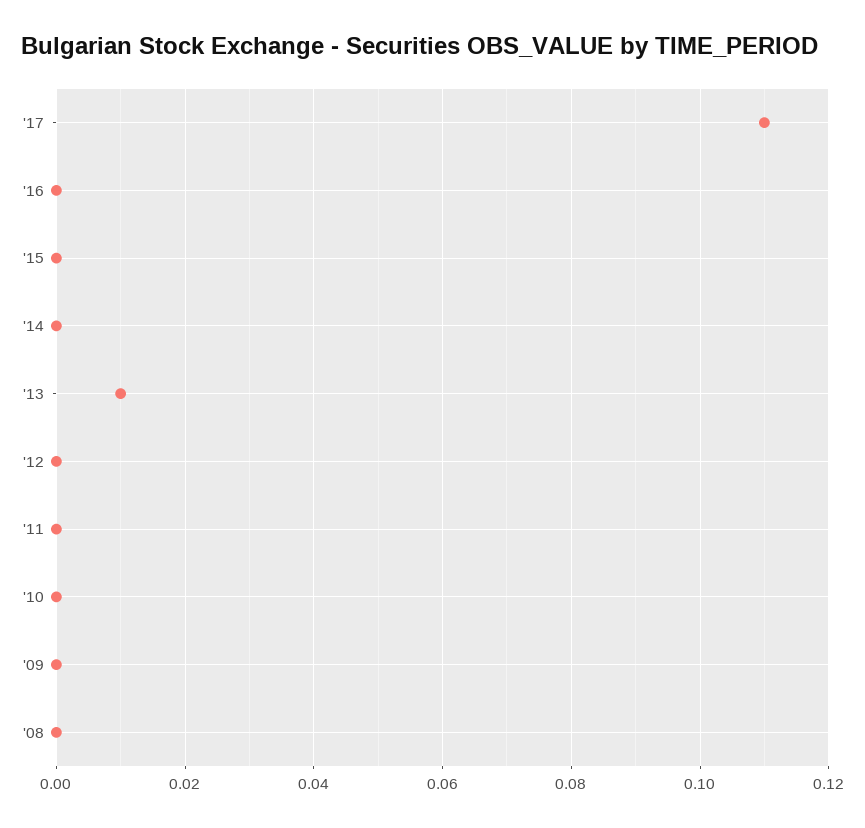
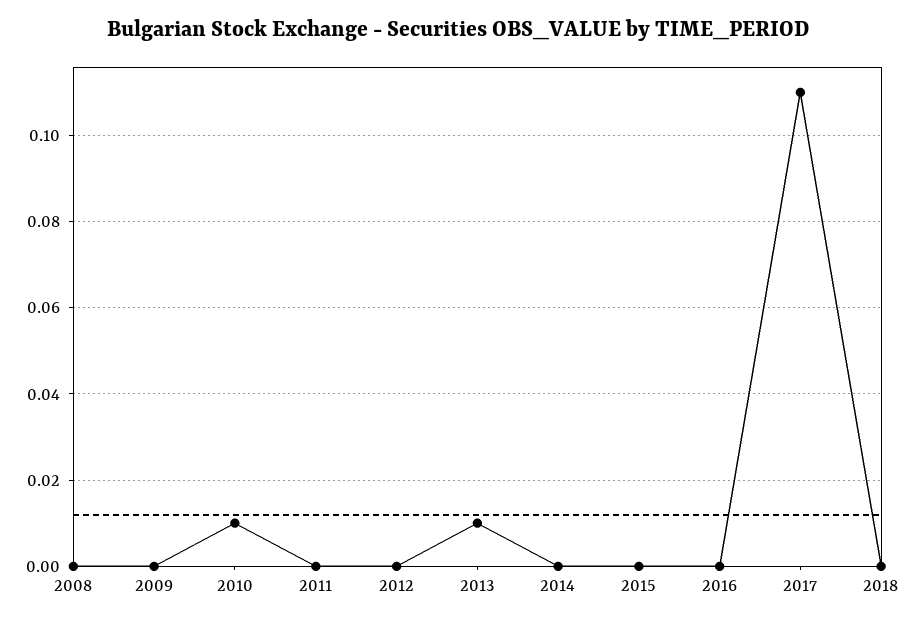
'10: 0 -> 0.01
2018: none -> 0

